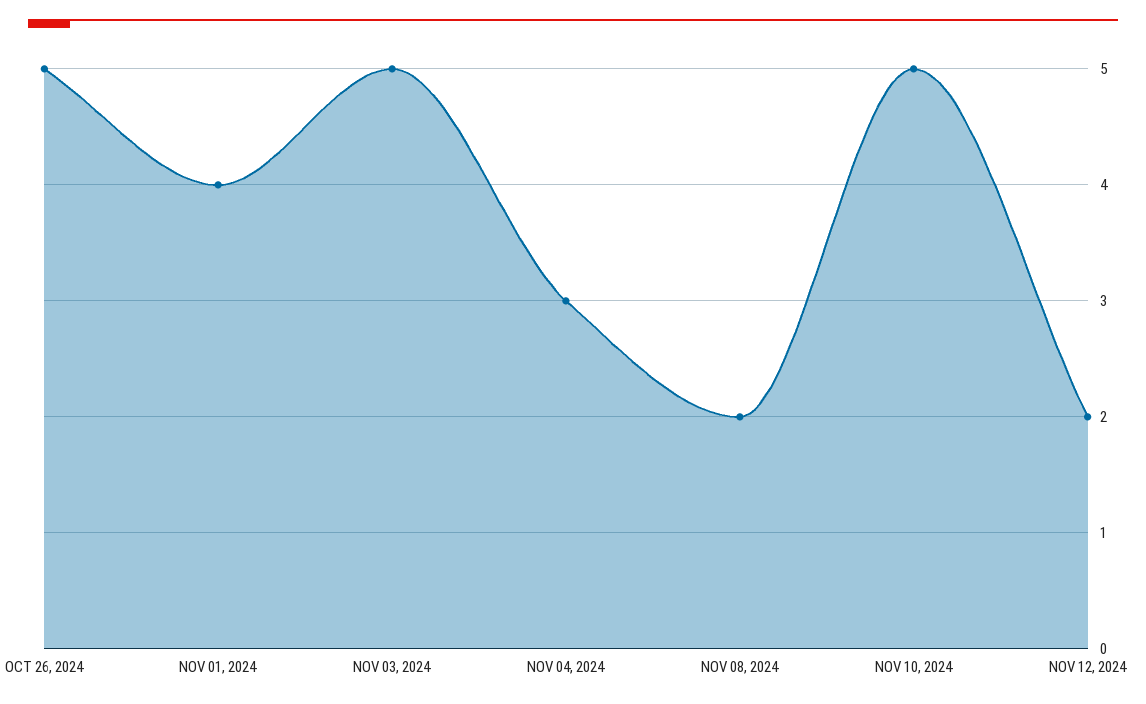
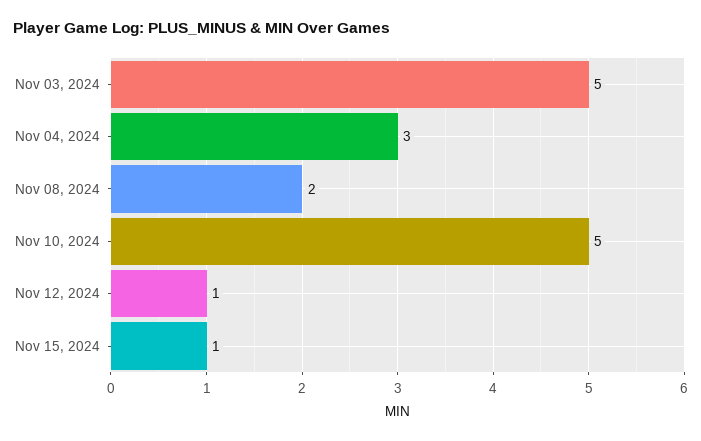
OCT 26, 2024: 5 -> none
NOV 01, 2024: 4 -> none
NOV 12, 2024: 2 -> 1
Nov 15, 2024: none -> 1

